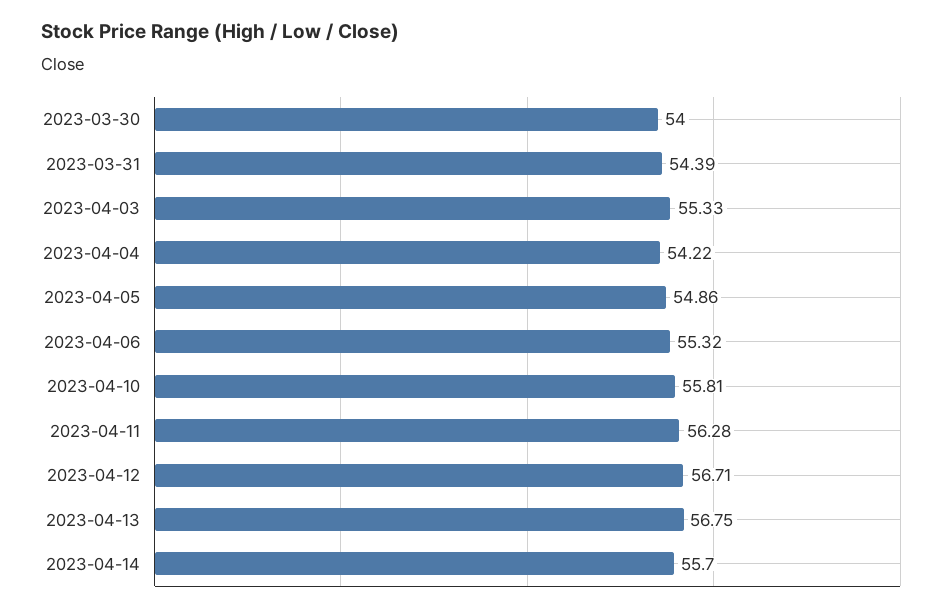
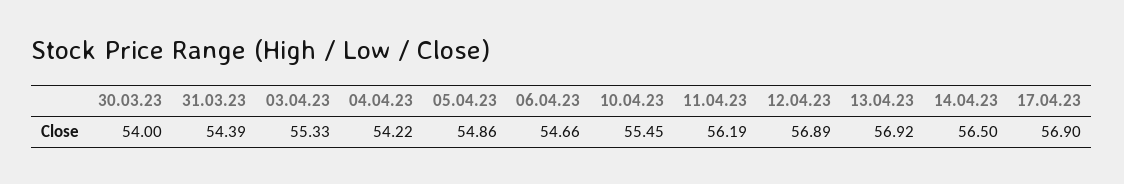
2023-04-06: 55.32 -> 54.66
2023-04-10: 55.81 -> 55.45
2023-04-11: 56.28 -> 56.19
2023-04-12: 56.71 -> 56.89
2023-04-13: 56.75 -> 56.92
2023-04-14: 55.7 -> 56.5
17.04.23: none -> 56.9

